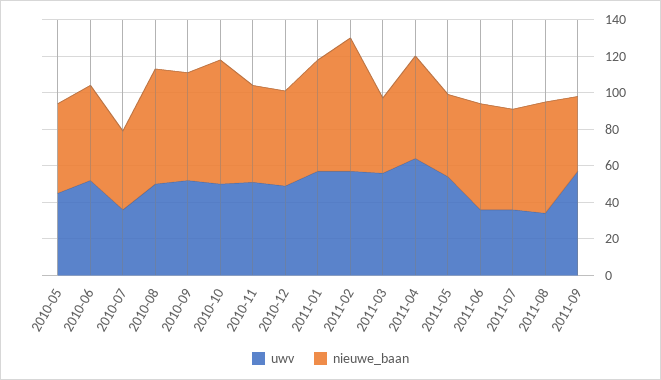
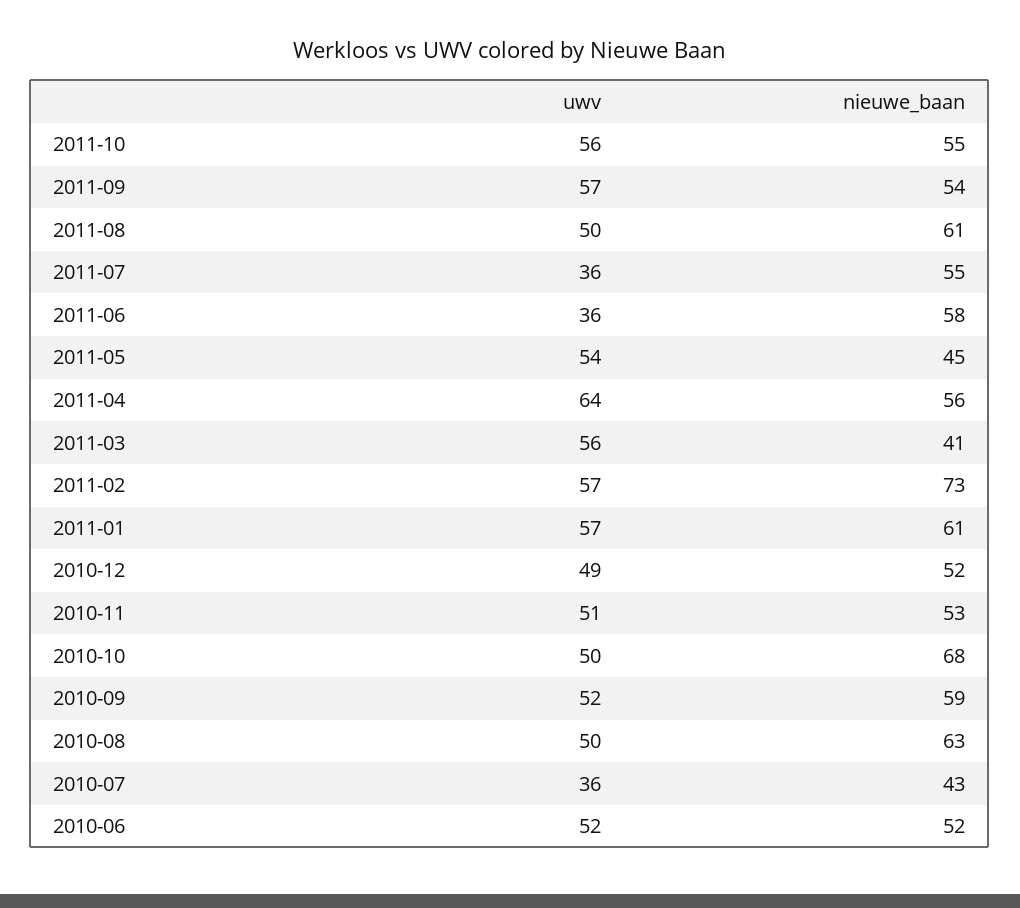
uwv, 2010-05: 45 -> none
nieuwe_baan, 2010-05: 50 -> none
uwv, 2011-08: 35 -> 50
nieuwe_baan, 2011-09: 40 -> 54
uwv, 2011-10: none -> 56
nieuwe_baan, 2011-10: none -> 55

